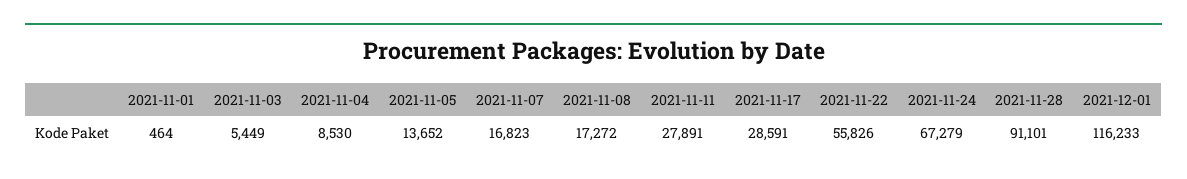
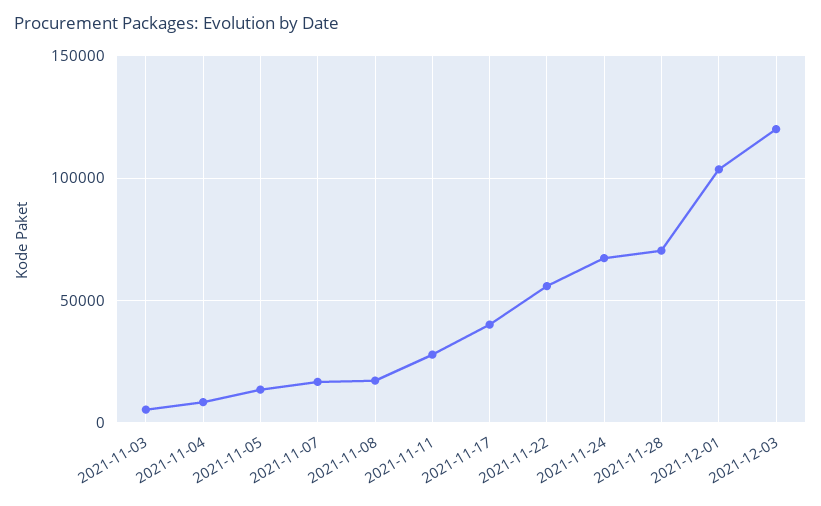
2021-11-01: 464 -> none
2021-11-17: 28591 -> 40000
2021-11-28: 91101 -> 70000
2021-12-01: 116233 -> 105000
2021-12-03: none -> 120000

